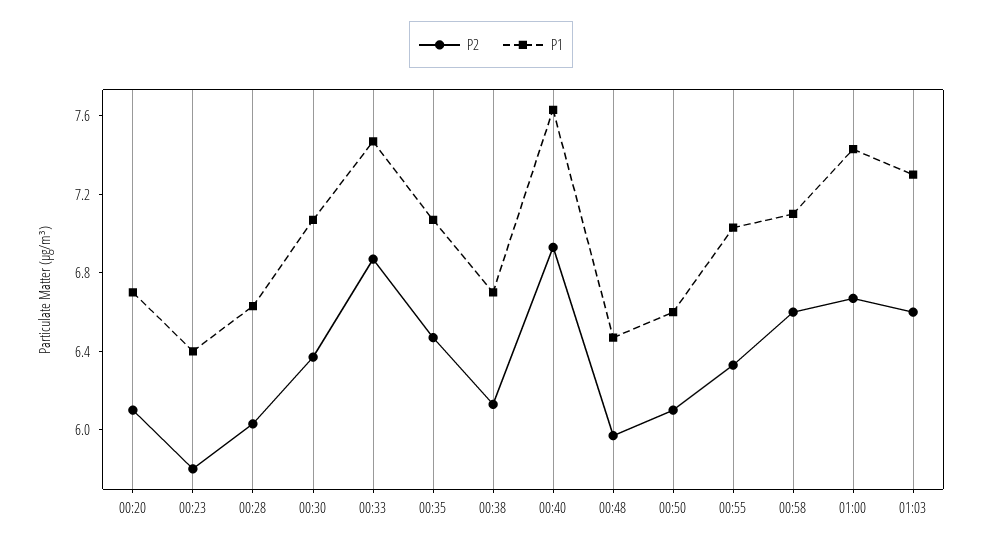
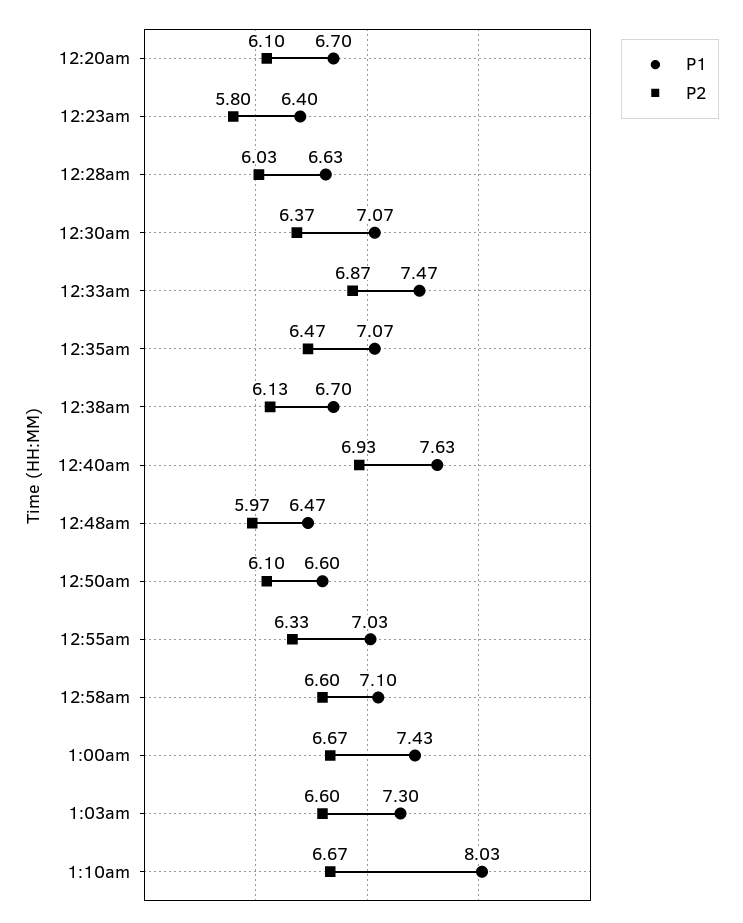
P1, 1:10am: none -> 8.03
P2, 1:10am: none -> 6.67

